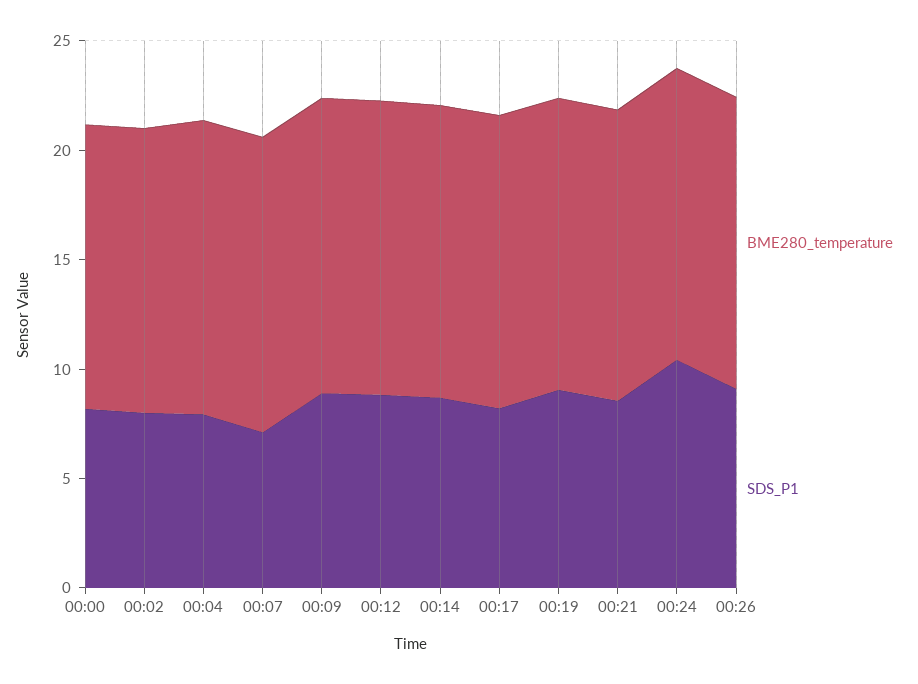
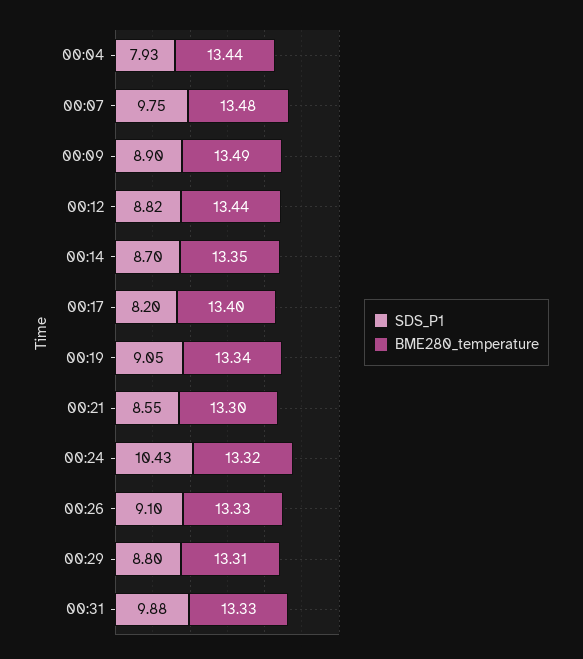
BME280_temperature, 00:00: 13 -> none
SDS_P1, 00:00: 8 -> none
BME280_temperature, 00:02: 13 -> none
SDS_P1, 00:02: 8 -> none
SDS_P1, 00:07: 7 -> 9.75
SDS_P1, 00:29: none -> 8.8
BME280_temperature, 00:29: none -> 13.31
SDS_P1, 00:31: none -> 9.88
BME280_temperature, 00:31: none -> 13.33

